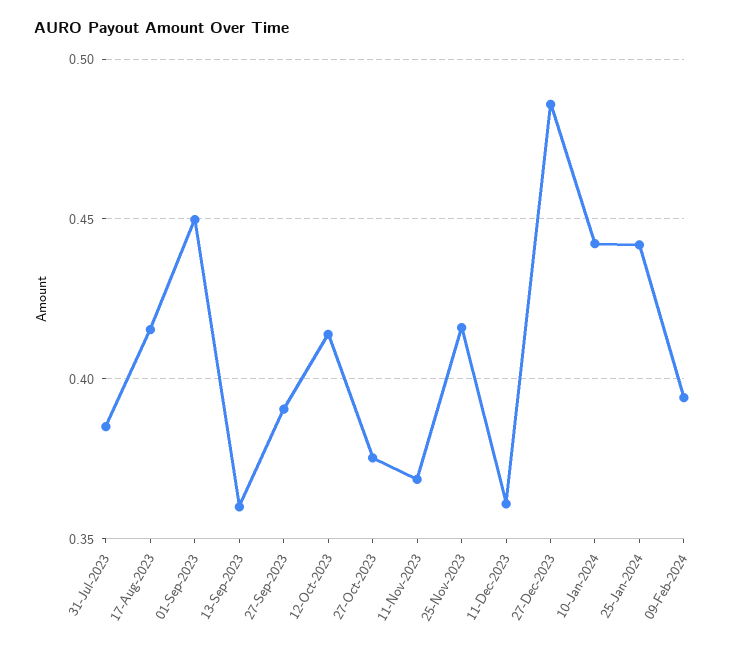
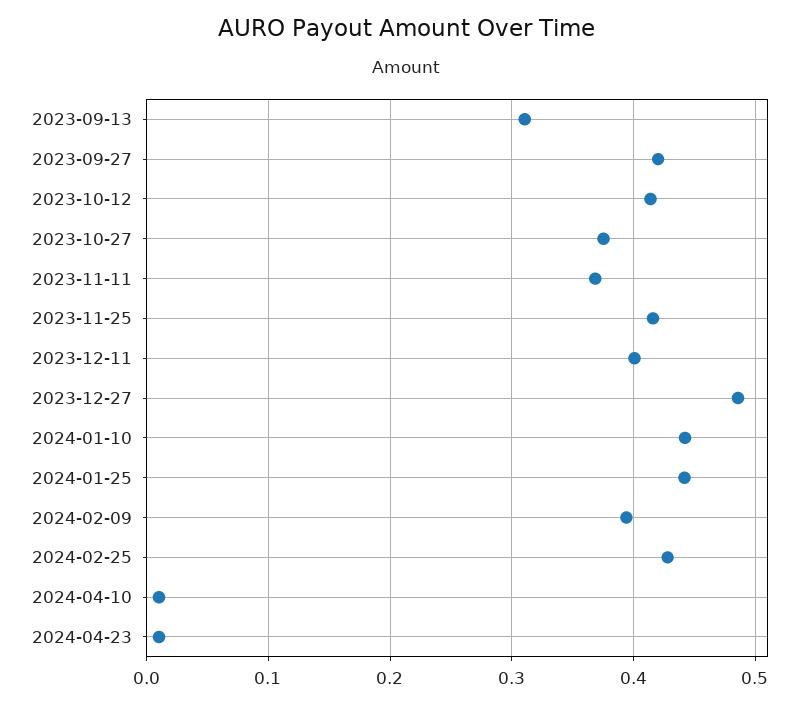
31-Jul-2023: 0.385 -> none
17-Aug-2023: 0.415 -> none
01-Sep-2023: 0.45 -> none
13-Sep-2023: 0.36 -> 0.31
27-Sep-2023: 0.39 -> 0.42
11-Dec-2023: 0.36 -> 0.4
2024-02-25: none -> 0.43
2024-04-10: none -> 0.01
2024-04-23: none -> 0.01

